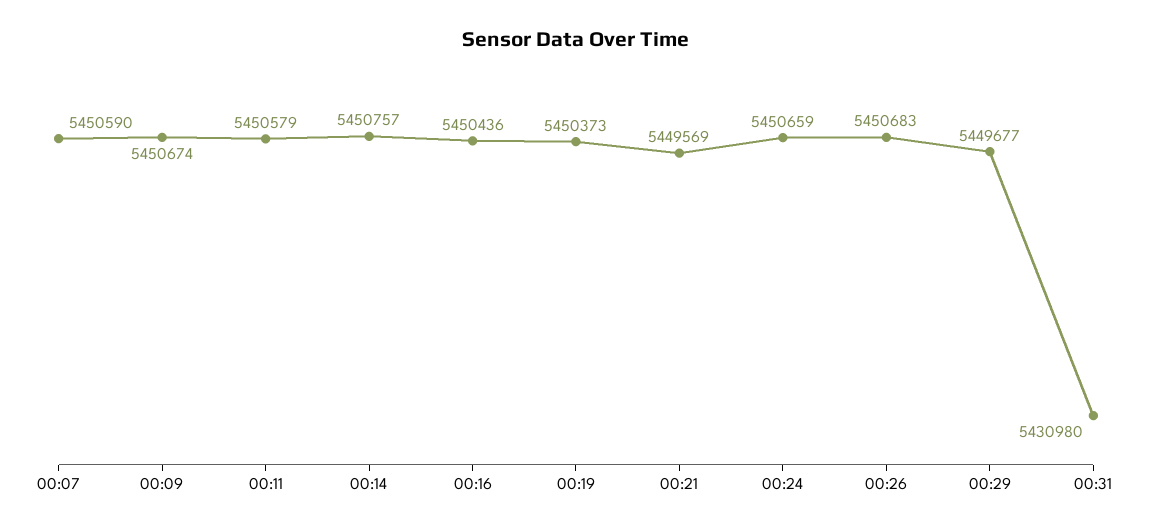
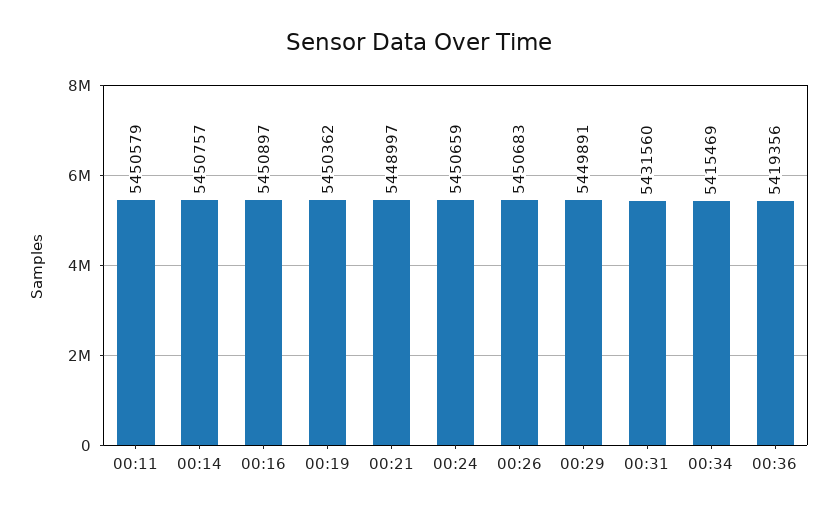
00:07: 5450590 -> none
00:09: 5450674 -> none
00:16: 5450436 -> 5450897
00:19: 5450373 -> 5450362
00:21: 5449569 -> 5448997
00:29: 5449677 -> 5449891
00:31: 5430980 -> 5431560
00:34: none -> 5415469
00:36: none -> 5419356

